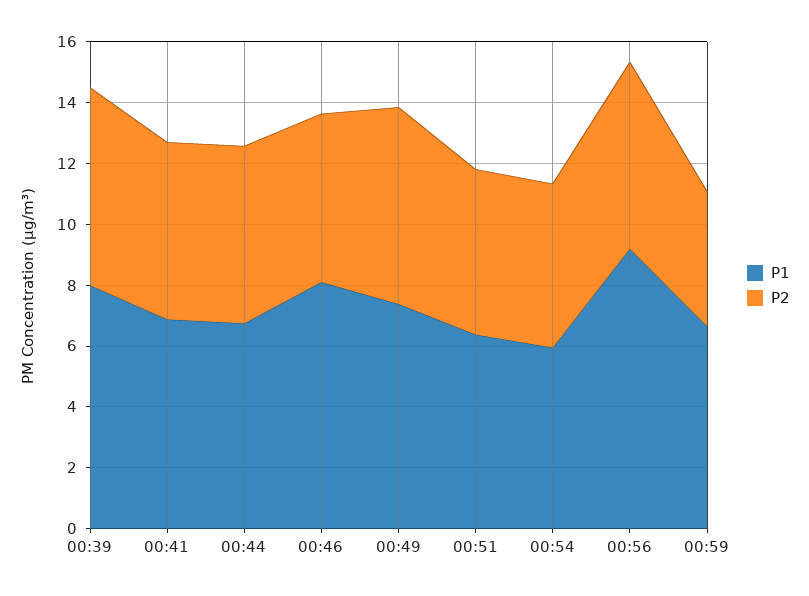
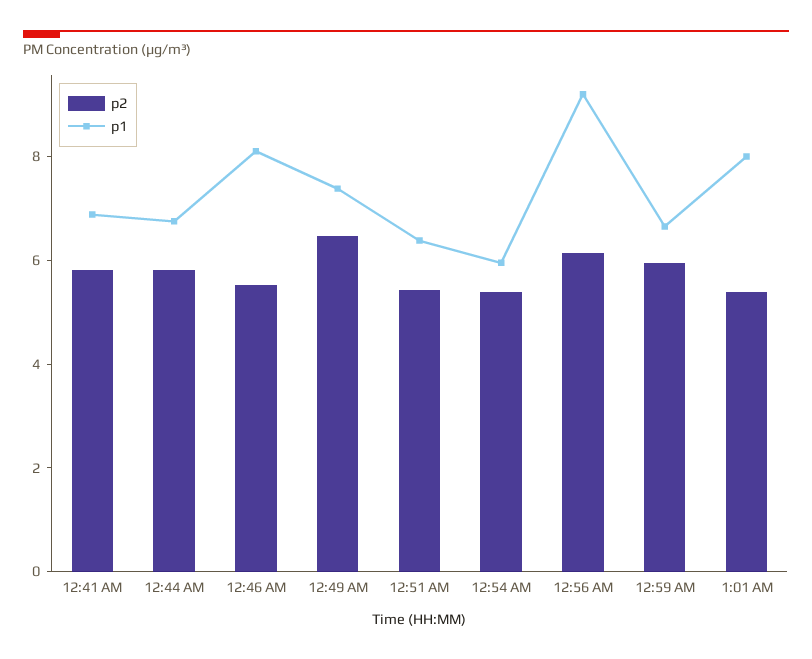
P1, 00:39: 8 -> none
P2, 00:39: 6.5 -> none
P2, 00:59: 4.5 -> 6
P2, 1:01 AM: none -> 5.5
P1, 1:01 AM: none -> 8

